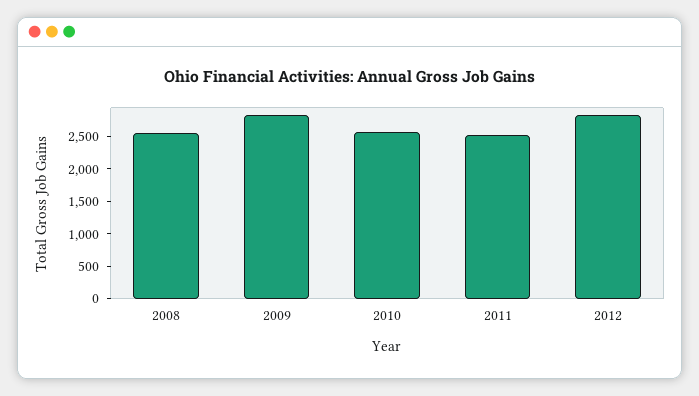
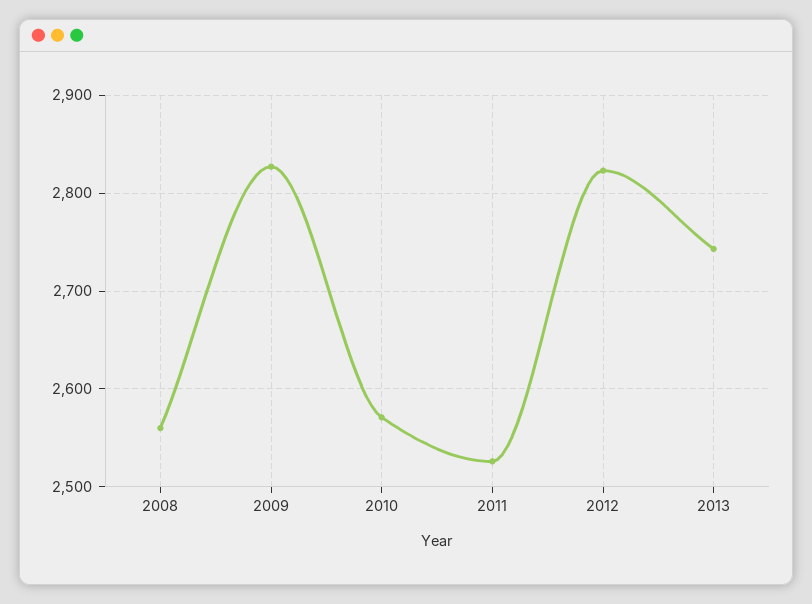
2013: none -> 2740

